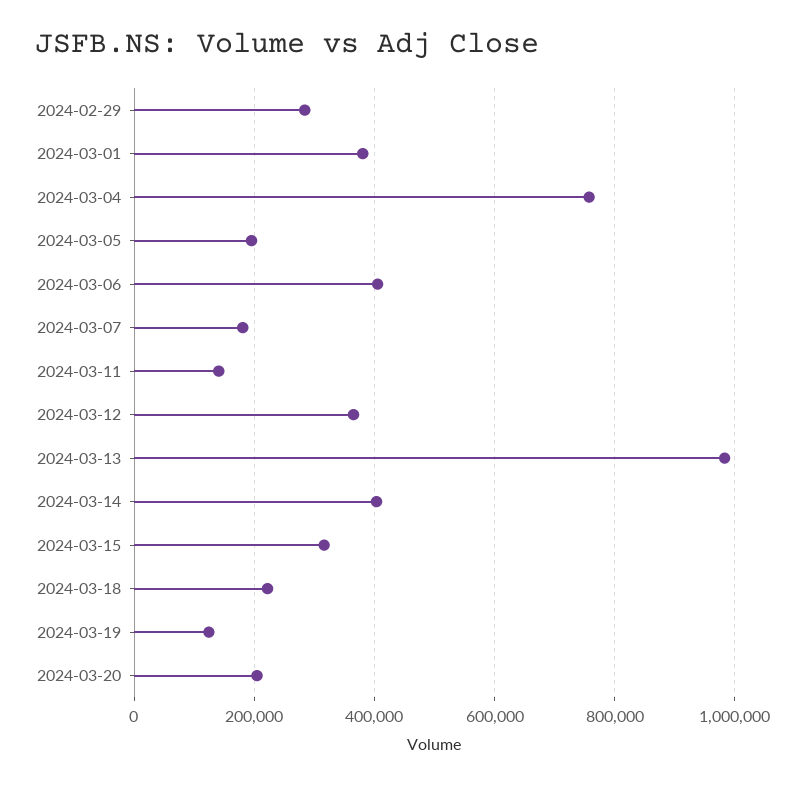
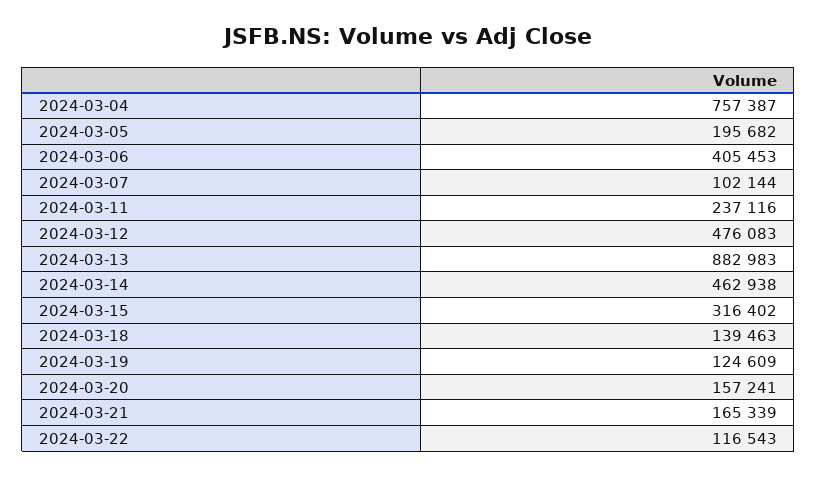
2024-02-29: 280000 -> none
2024-03-01: 380000 -> none
2024-03-07: 180000 -> 102144
2024-03-11: 140000 -> 237116
2024-03-12: 360000 -> 476083
2024-03-13: 980000 -> 882983
2024-03-14: 400000 -> 462938
2024-03-18: 220000 -> 139463
2024-03-20: 200000 -> 157241
2024-03-21: none -> 165339
2024-03-22: none -> 116543

